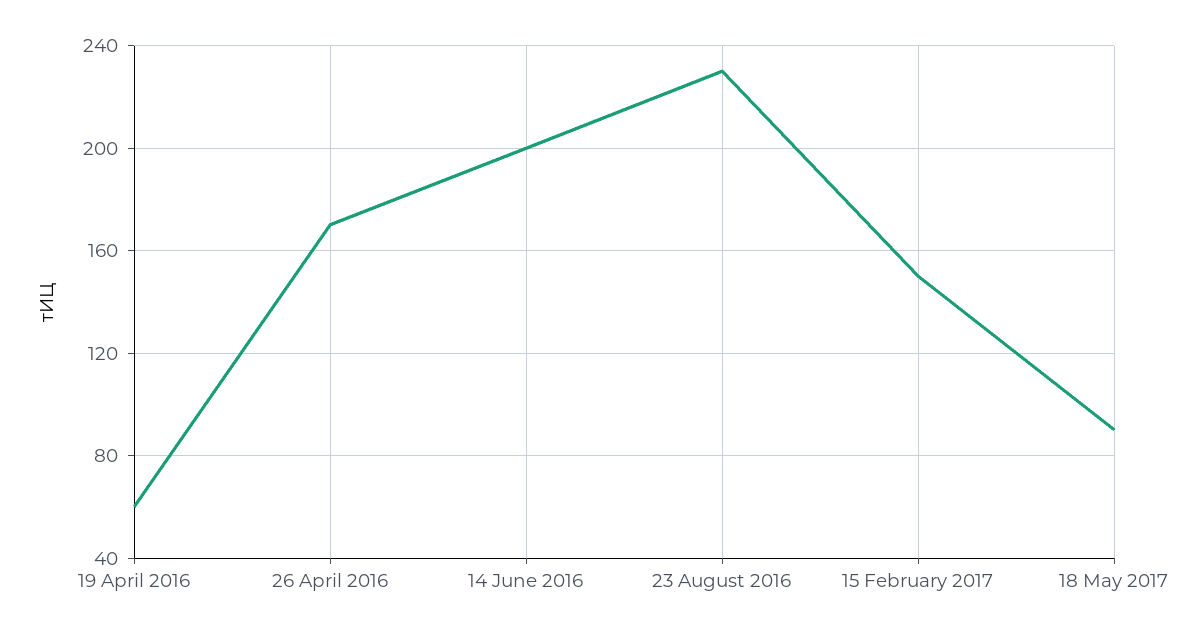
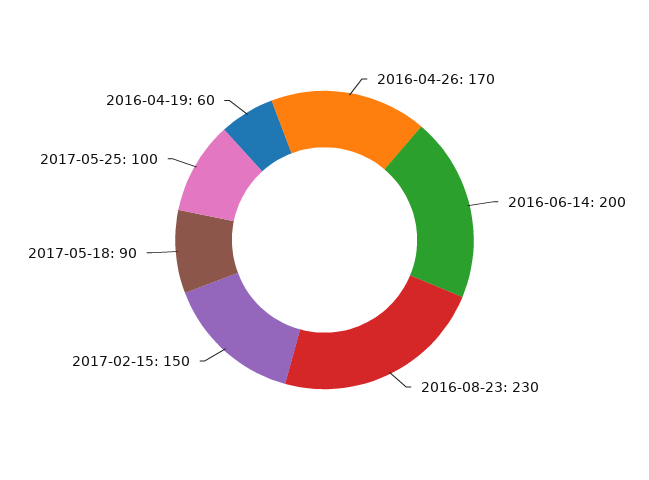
2017-05-25: none -> 100

